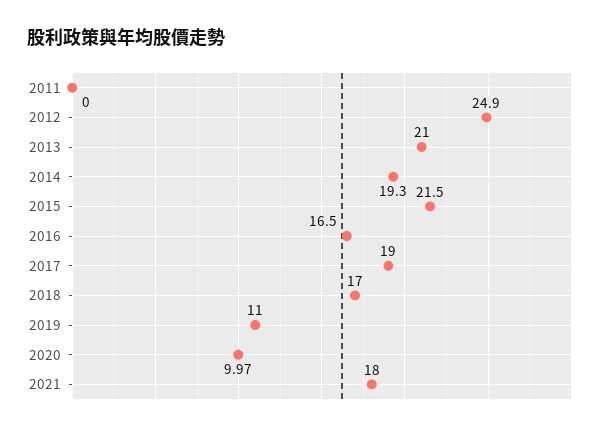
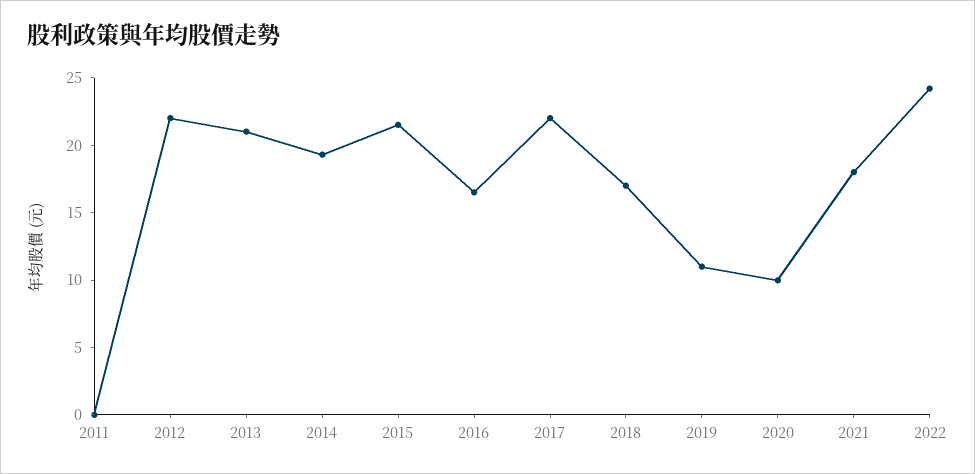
2012: 24.9 -> 22
2017: 19 -> 22
2022: none -> 24

